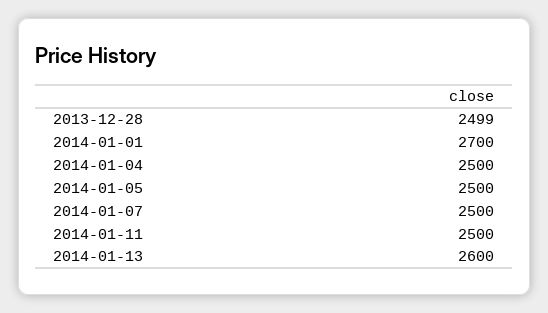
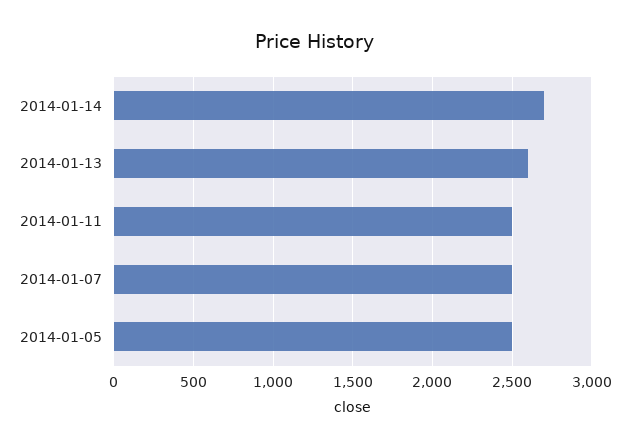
2013-12-28: 2499 -> none
2014-01-01: 2700 -> none
2014-01-04: 2500 -> none
2014-01-14: none -> 2700

